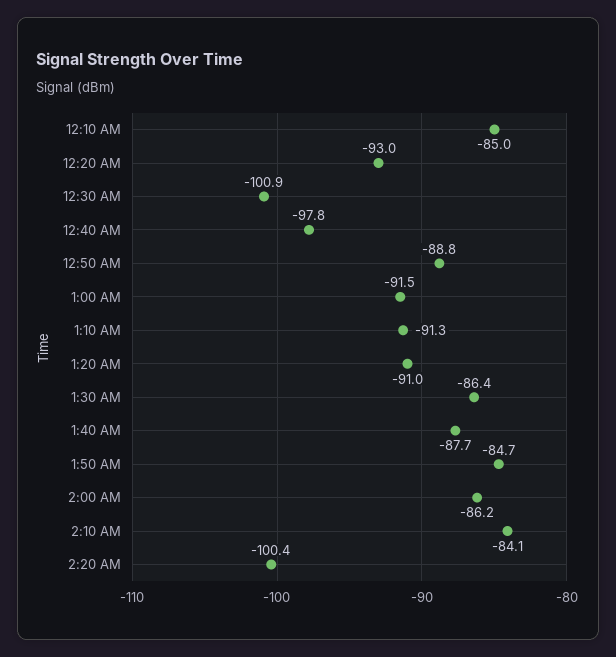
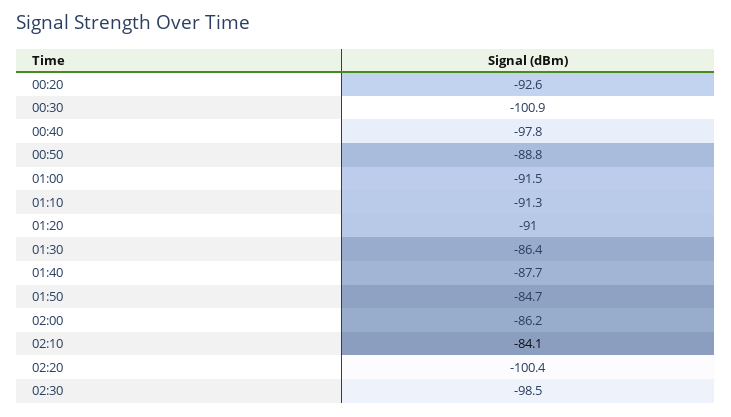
12:10 AM: -85 -> none
12:20 AM: -93 -> -92.6
02:30: none -> -98.5

